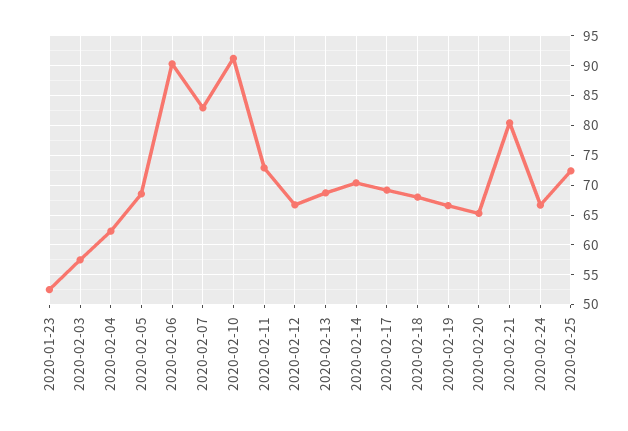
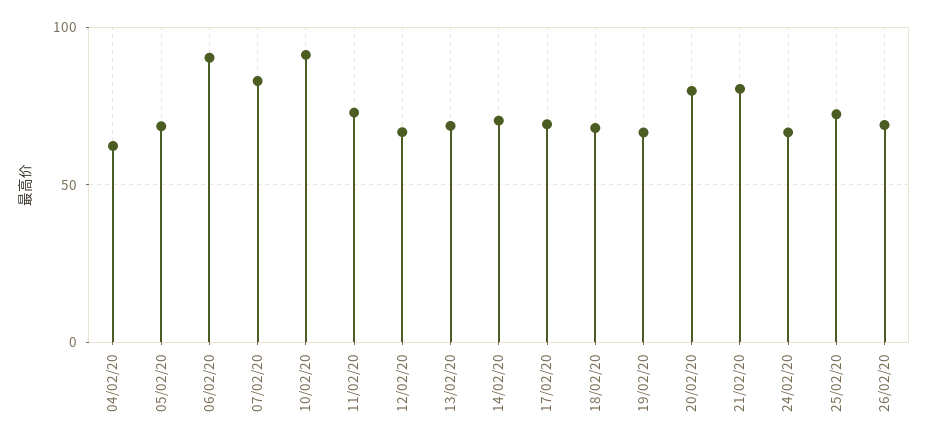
2020-01-23: 52.5 -> none
2020-02-03: 57.5 -> none
2020-02-20: 65 -> 80
26/02/20: none -> 70

